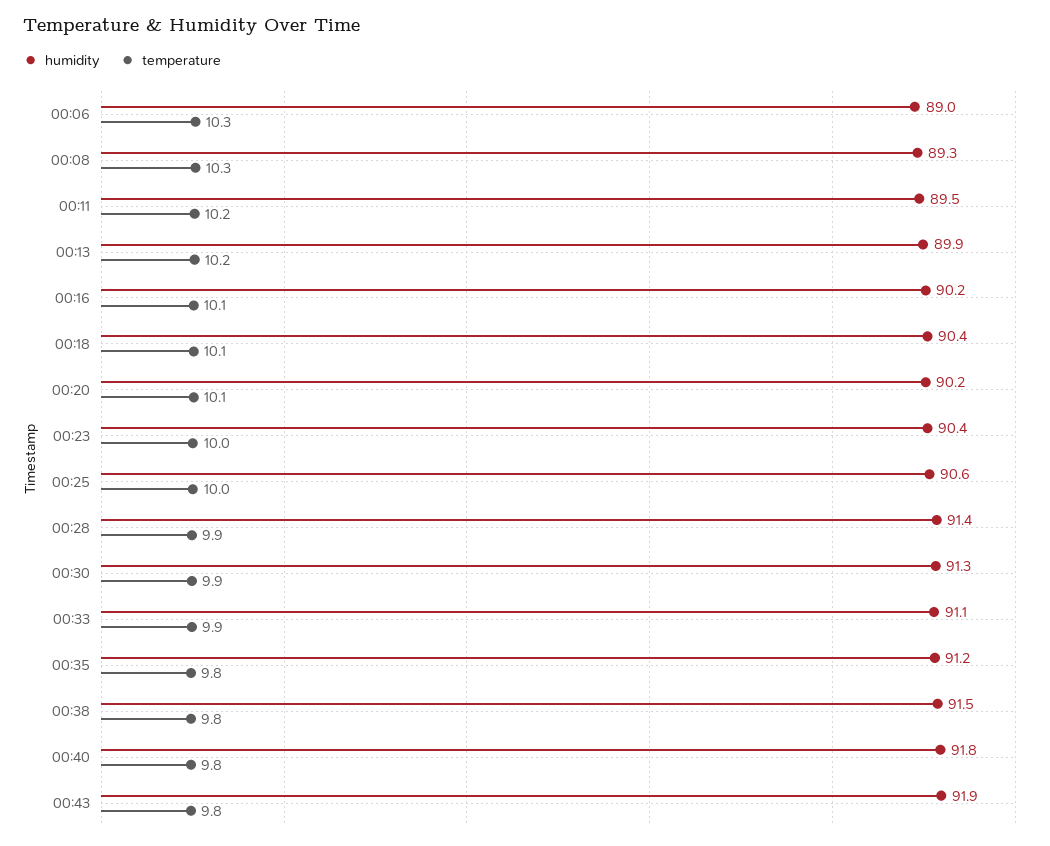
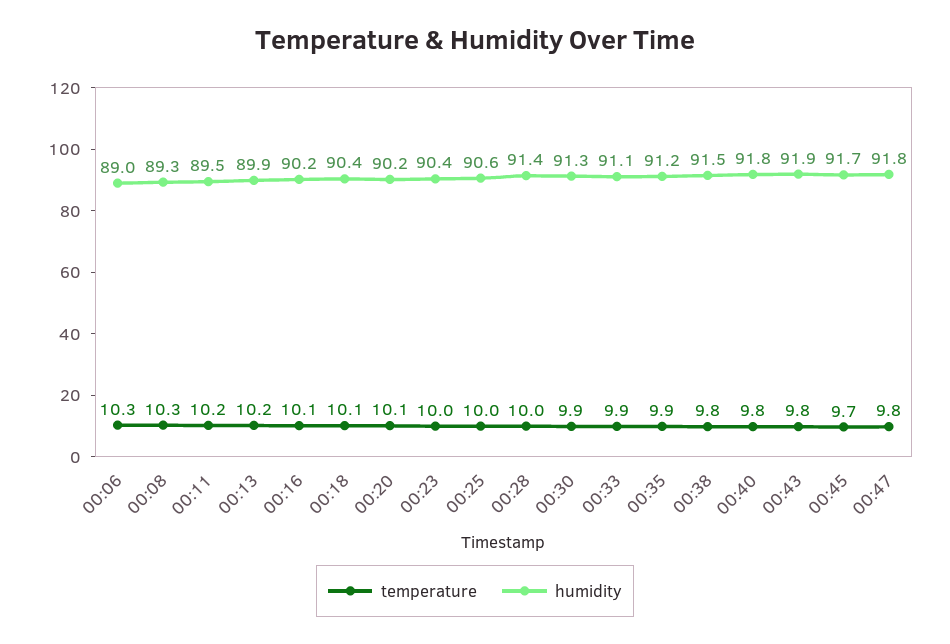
temperature, 00:28: 9.9 -> 10
temperature, 00:35: 9.8 -> 9.9
temperature, 00:45: none -> 9.7
humidity, 00:45: none -> 91.7
temperature, 00:47: none -> 9.8
humidity, 00:47: none -> 91.8

